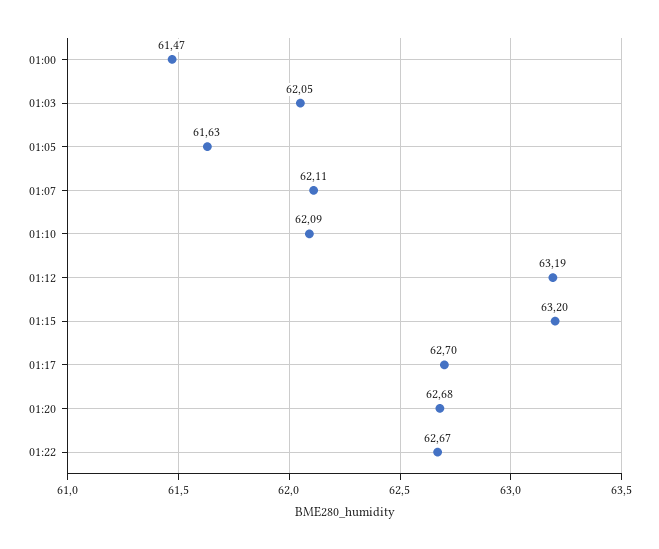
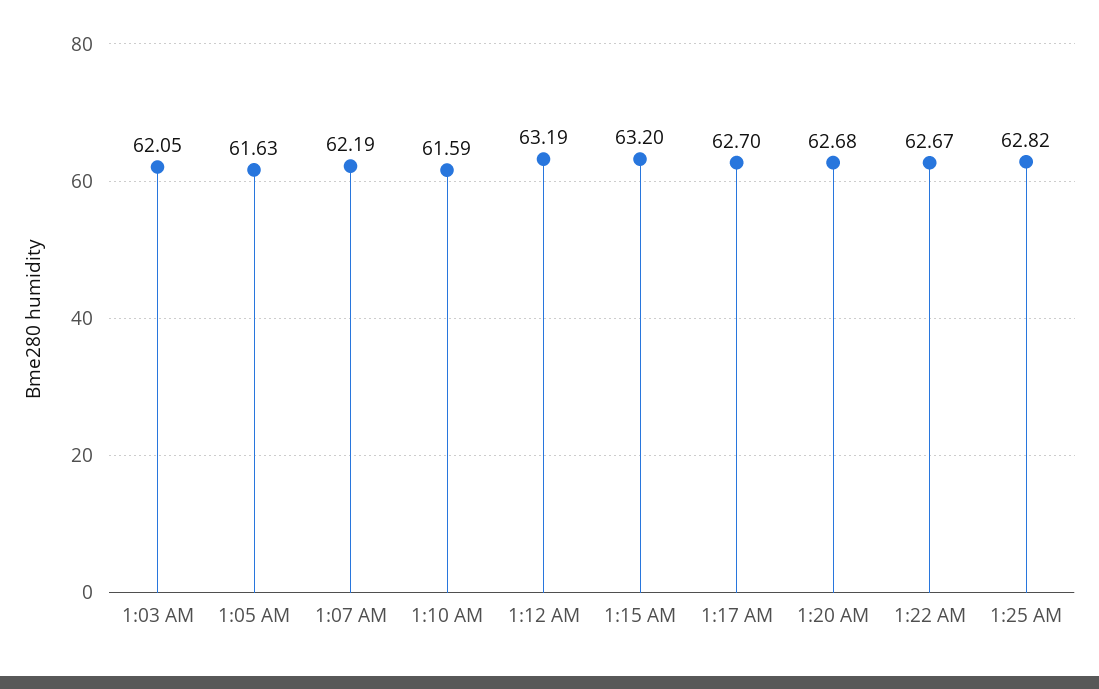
01:00: 61.47 -> none
01:07: 62.11 -> 62.19
01:10: 62.09 -> 61.59
1:25 AM: none -> 62.82

